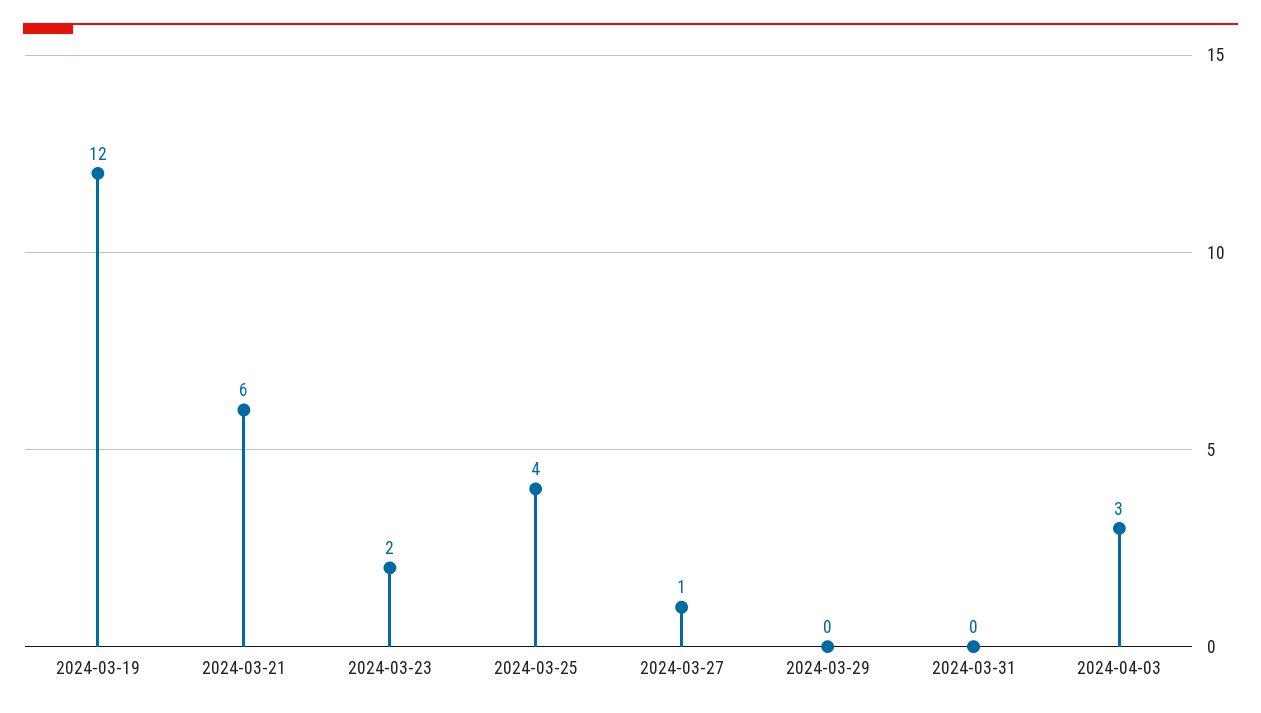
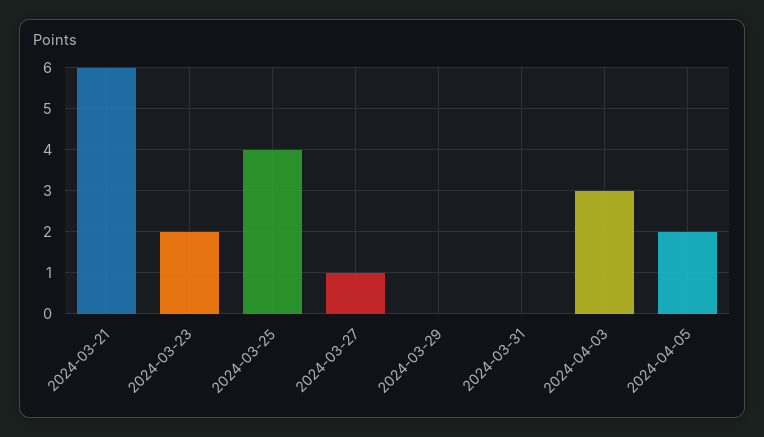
2024-03-19: 12 -> none
2024-04-05: none -> 2

